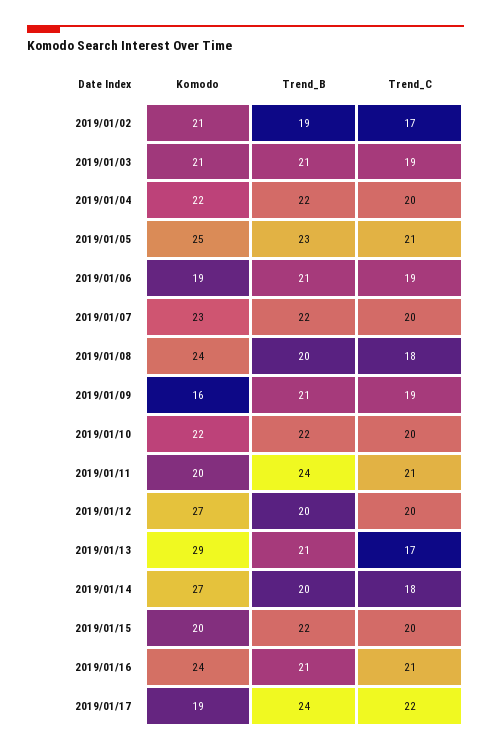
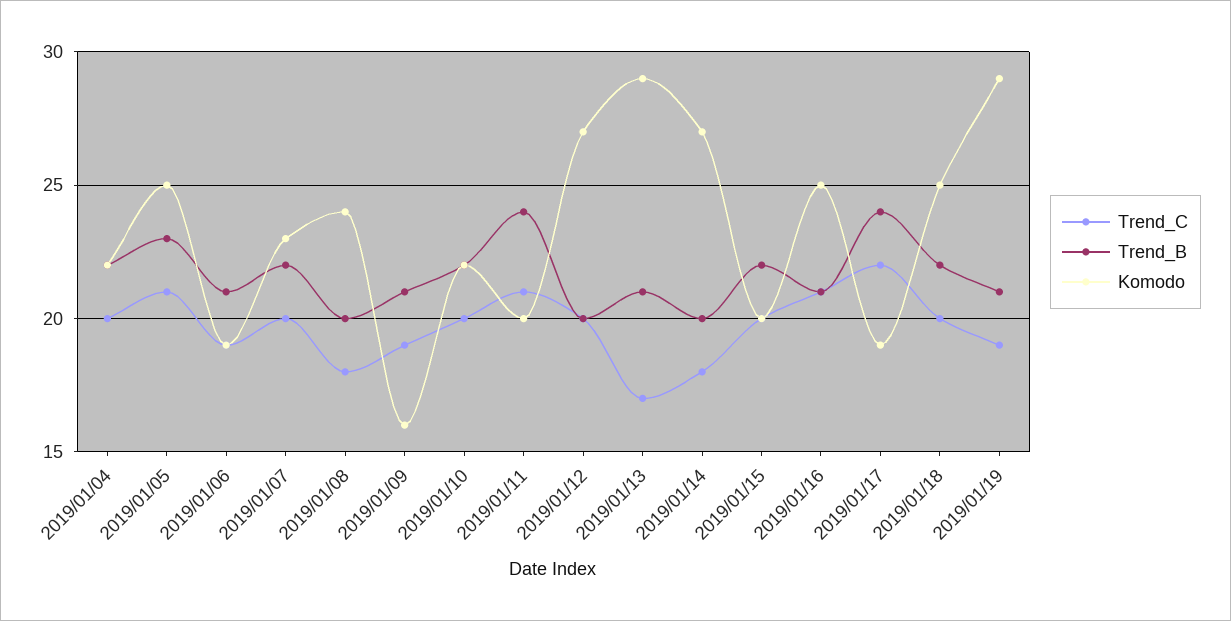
Komodo, 2019/01/02: 21 -> none
Trend_B, 2019/01/02: 19 -> none
Trend_C, 2019/01/02: 17 -> none
Komodo, 2019/01/03: 21 -> none
Trend_B, 2019/01/03: 21 -> none
Trend_C, 2019/01/03: 19 -> none
Komodo, 2019/01/16: 24 -> 25
Trend_C, 2019/01/18: none -> 20
Trend_B, 2019/01/18: none -> 22
Komodo, 2019/01/18: none -> 25
Trend_C, 2019/01/19: none -> 19
Trend_B, 2019/01/19: none -> 21
Komodo, 2019/01/19: none -> 29

